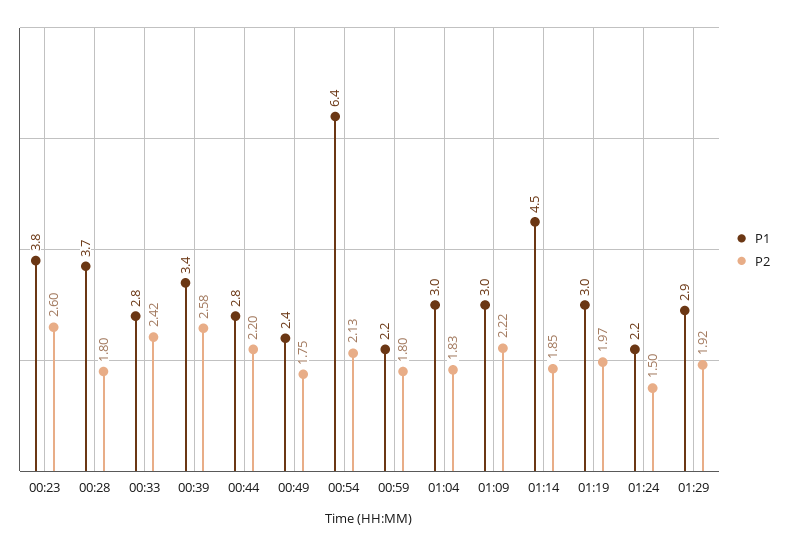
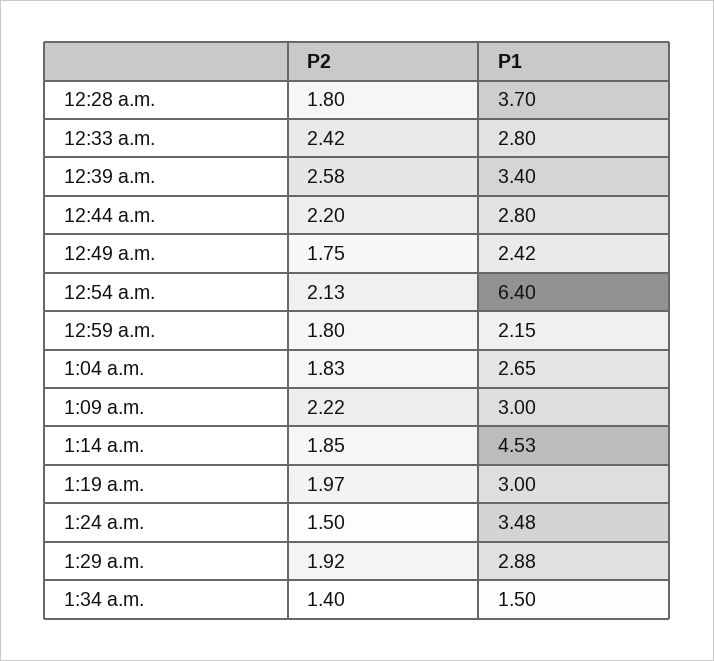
P1, 00:23: 3.8 -> none
P2, 00:23: 2.6 -> none
P1, 01:04: 3 -> 2.65
P1, 01:24: 2.2 -> 3.48
P2, 1:34 a.m.: none -> 1.4
P1, 1:34 a.m.: none -> 1.5

